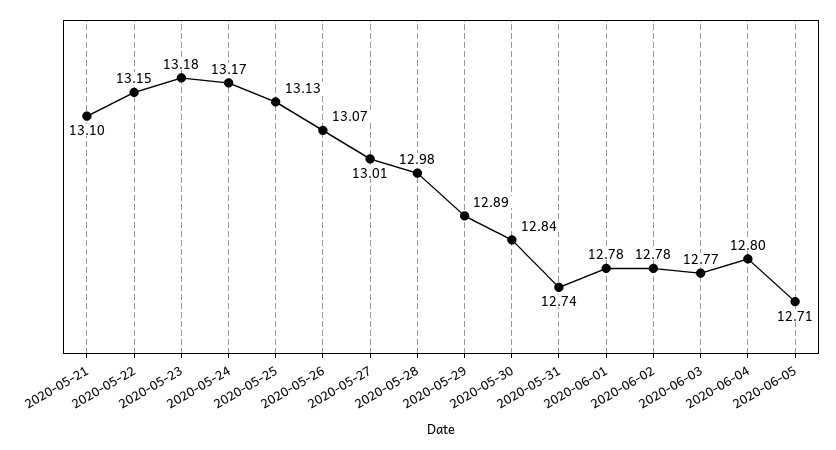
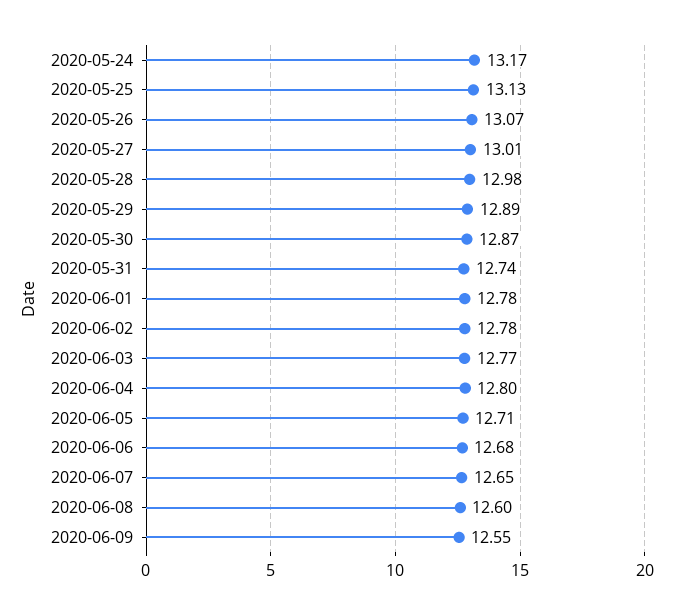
2020-05-21: 13.1 -> none
2020-05-22: 13.15 -> none
2020-05-23: 13.18 -> none
2020-05-30: 12.84 -> 12.87
2020-06-06: none -> 12.68
2020-06-07: none -> 12.65
2020-06-08: none -> 12.6
2020-06-09: none -> 12.55

